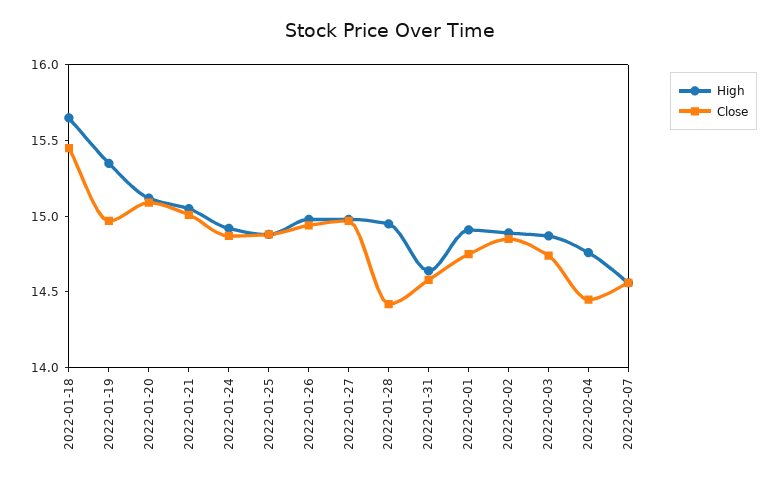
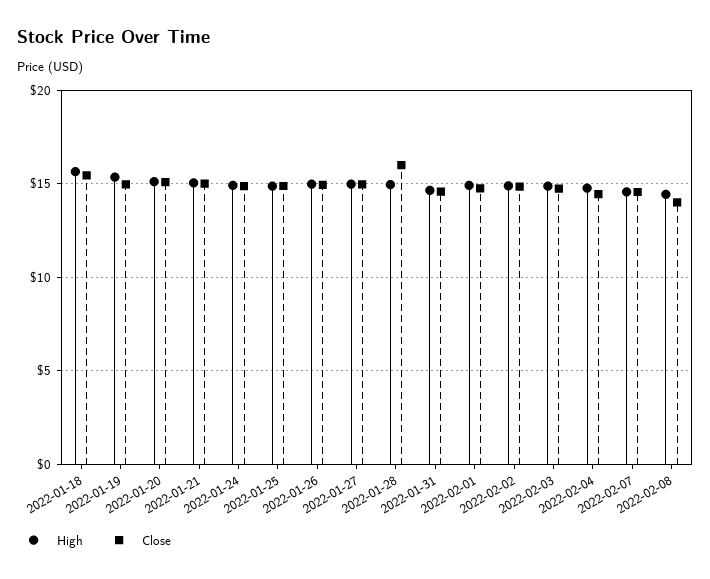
Close, 2022-01-28: 14.4 -> 16
High, 2022-02-08: none -> 14.5
Close, 2022-02-08: none -> 14

